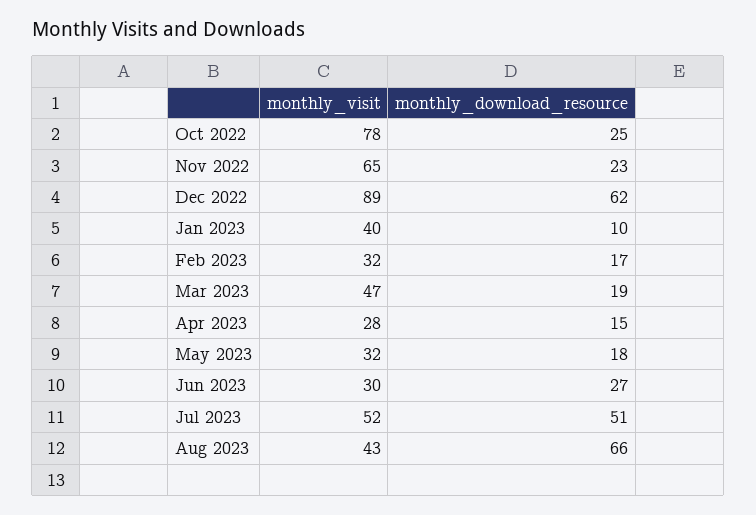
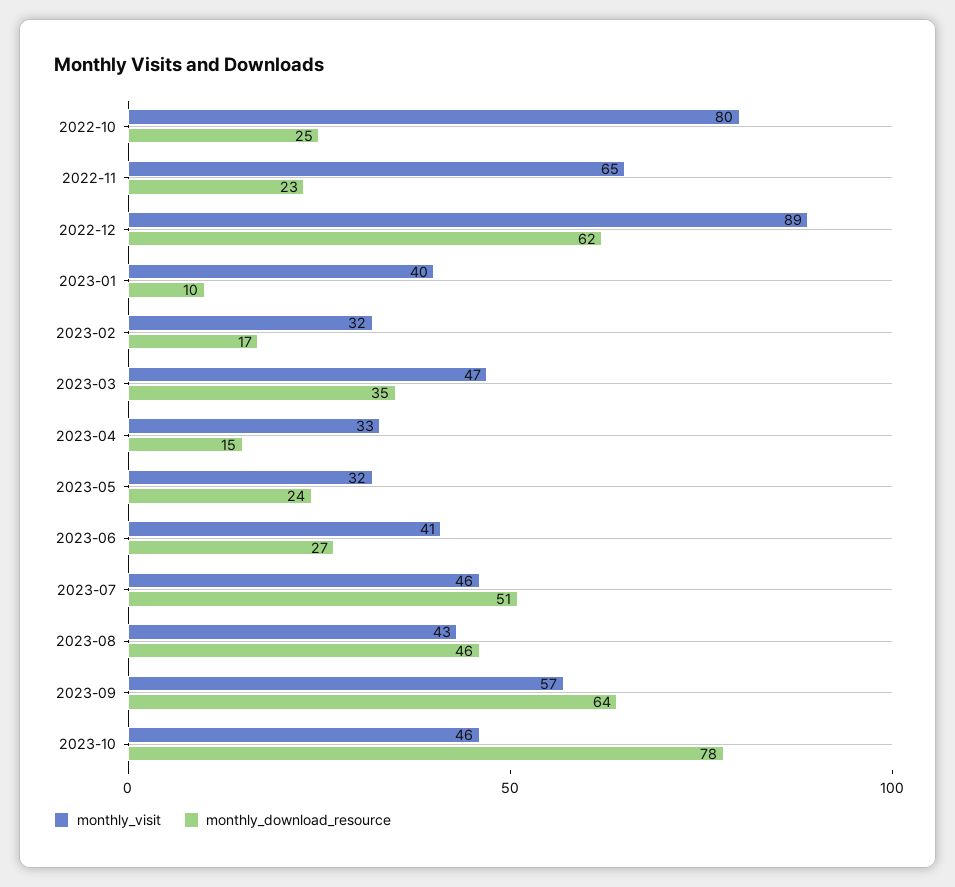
monthly_visit, Oct 2022: 78 -> 80
monthly_download_resource, Mar 2023: 19 -> 35
monthly_visit, Apr 2023: 28 -> 33
monthly_download_resource, May 2023: 18 -> 24
monthly_visit, Jun 2023: 30 -> 41
monthly_visit, Jul 2023: 52 -> 46
monthly_download_resource, Aug 2023: 66 -> 46
monthly_visit, 2023-09: none -> 57
monthly_download_resource, 2023-09: none -> 64
monthly_visit, 2023-10: none -> 46
monthly_download_resource, 2023-10: none -> 78

